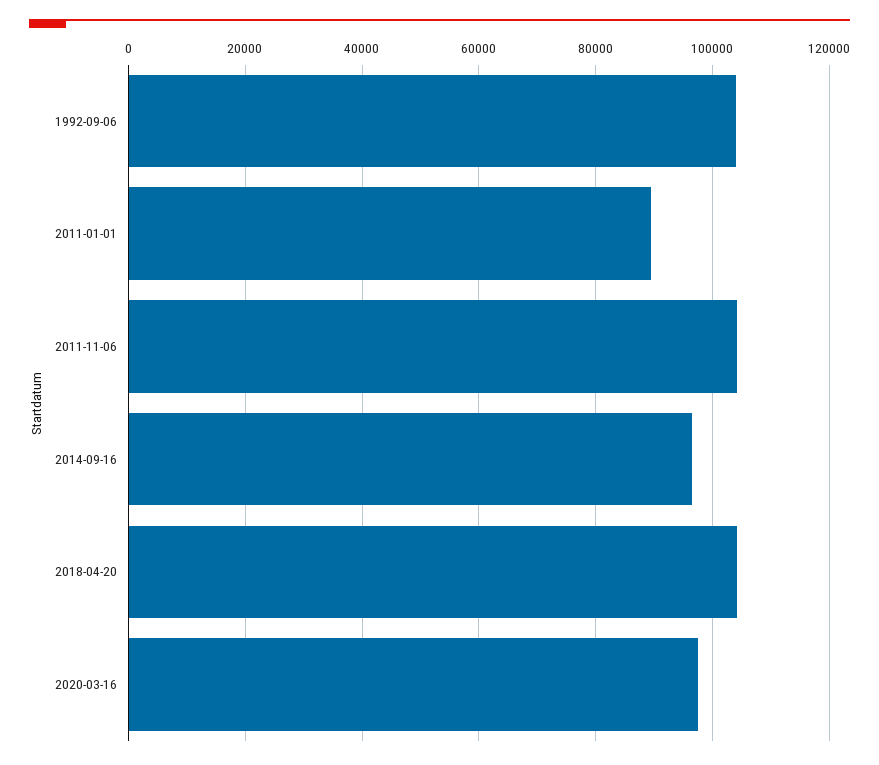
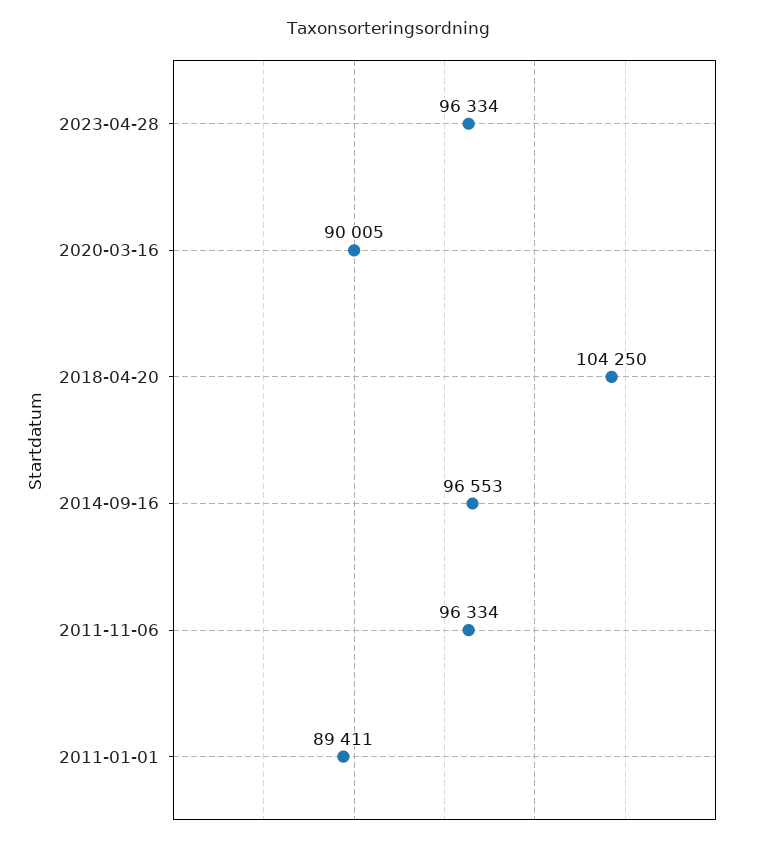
1992-09-06: 104000 -> none
2011-11-06: 104000 -> 96334
2020-03-16: 98000 -> 90005
2023-04-28: none -> 96334

